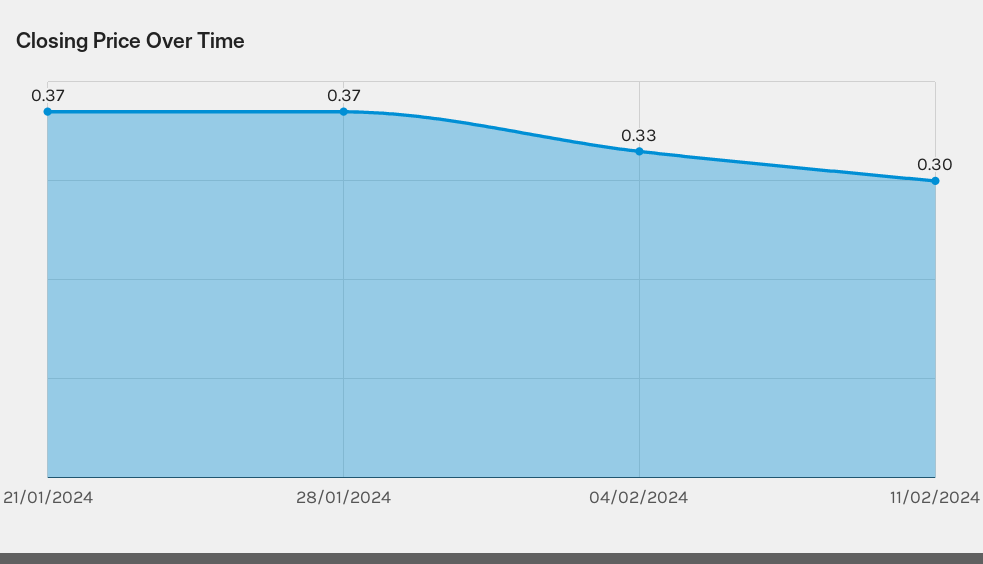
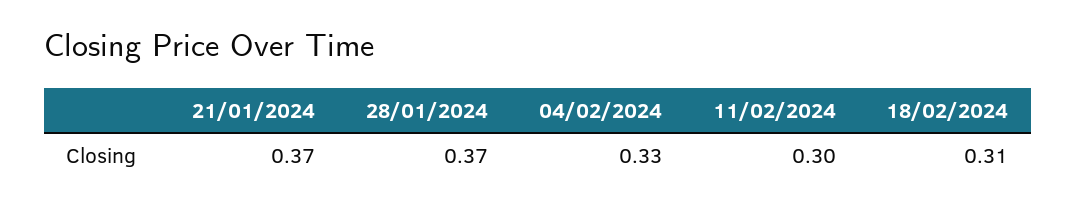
18/02/2024: none -> 0.31

